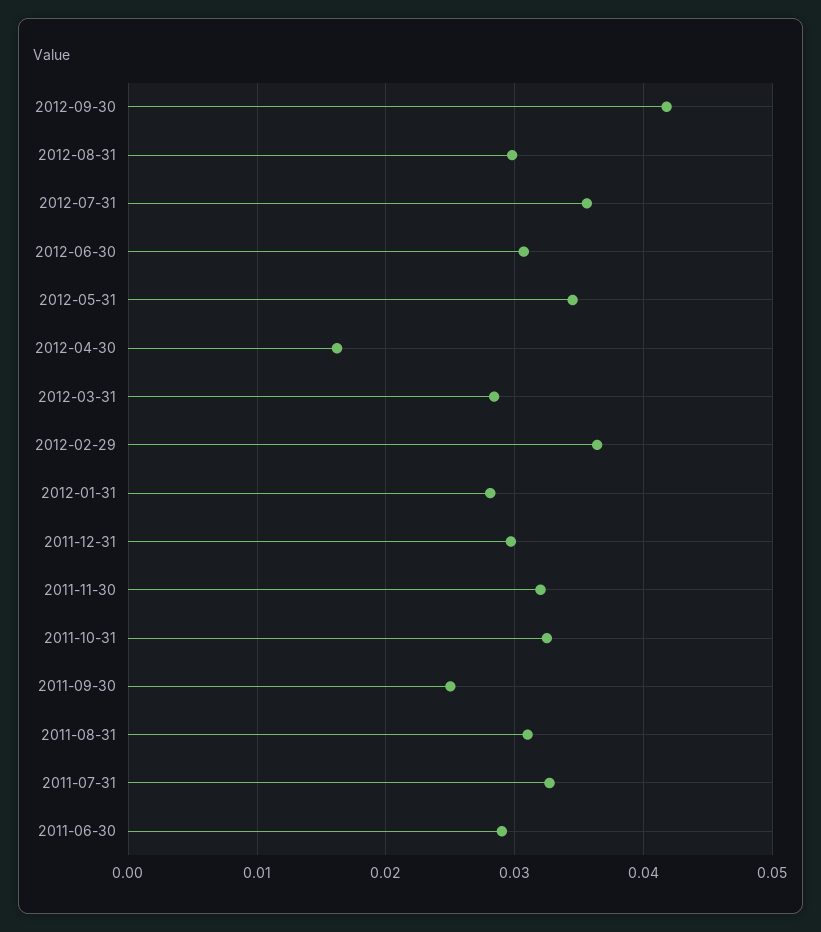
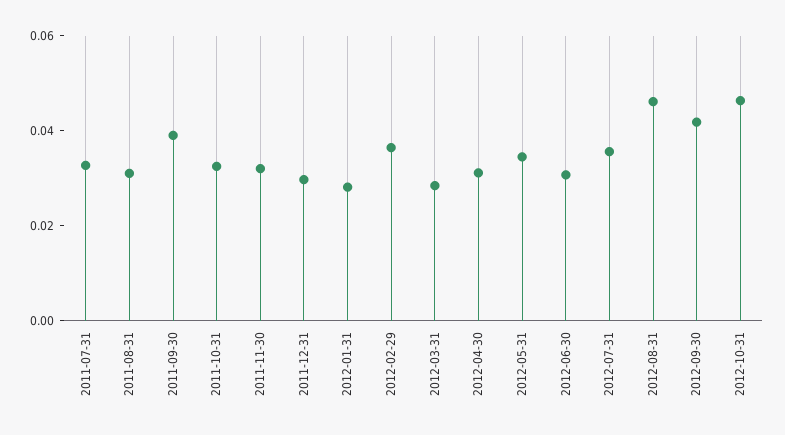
2012-08-31: 0.03 -> 0.045
2012-04-30: 0.016 -> 0.03
2011-09-30: 0.025 -> 0.04
2011-06-30: 0.029 -> none
2012-10-31: none -> 0.045

